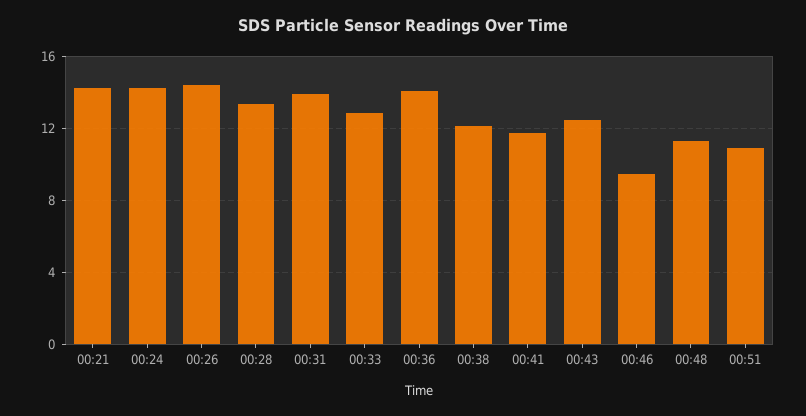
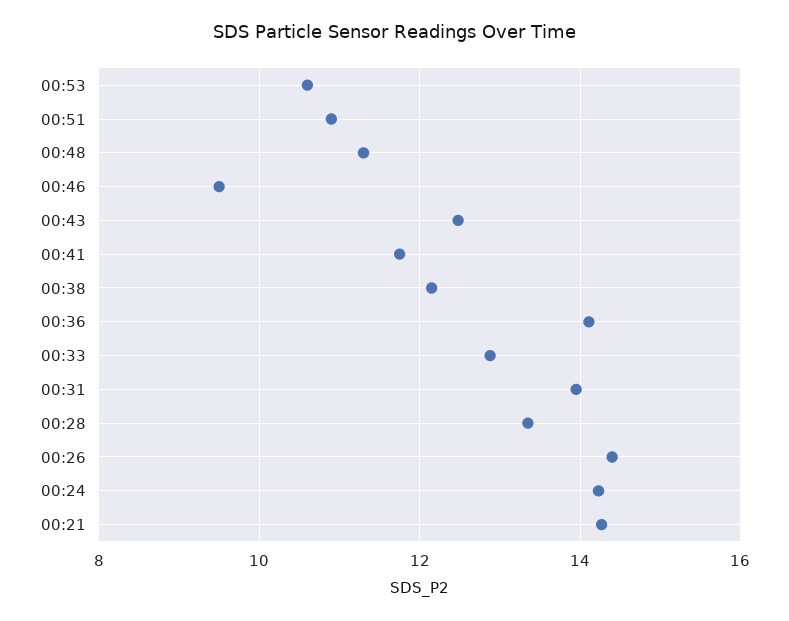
00:53: none -> 10.6

